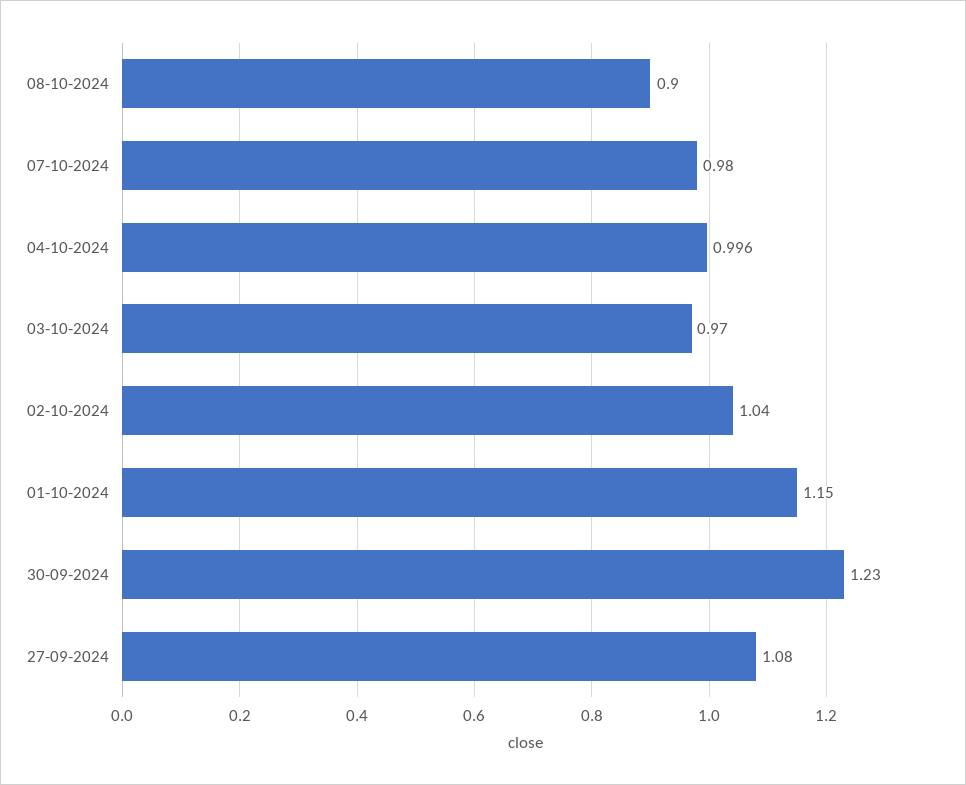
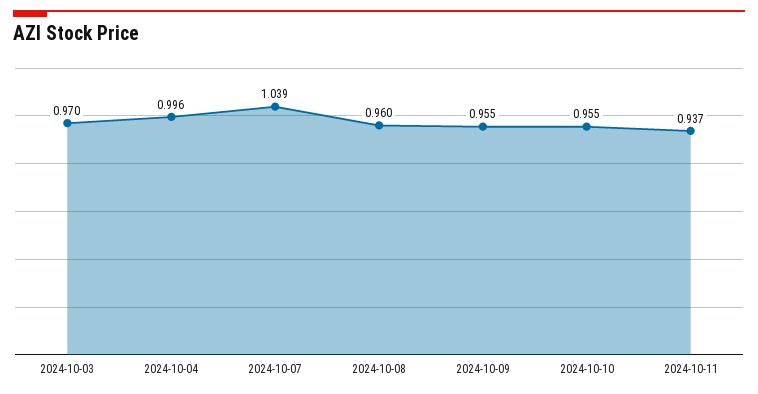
08-10-2024: 0.9 -> 0.96
07-10-2024: 0.98 -> 1.039
02-10-2024: 1.04 -> none
01-10-2024: 1.15 -> none
30-09-2024: 1.23 -> none
27-09-2024: 1.08 -> none
2024-10-09: none -> 0.955
2024-10-10: none -> 0.955
2024-10-11: none -> 0.937

